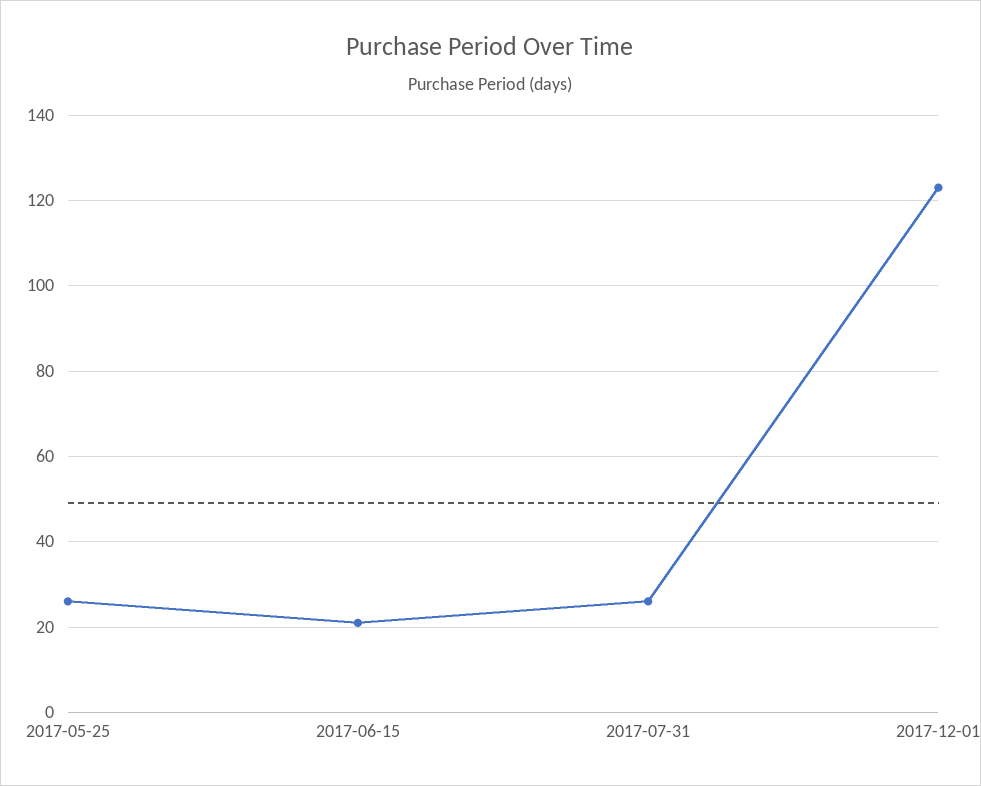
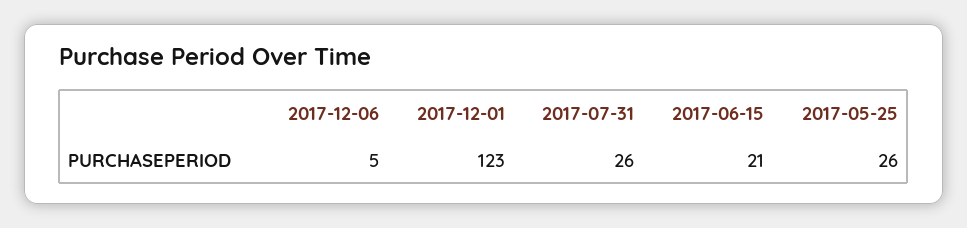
2017-12-06: none -> 5

